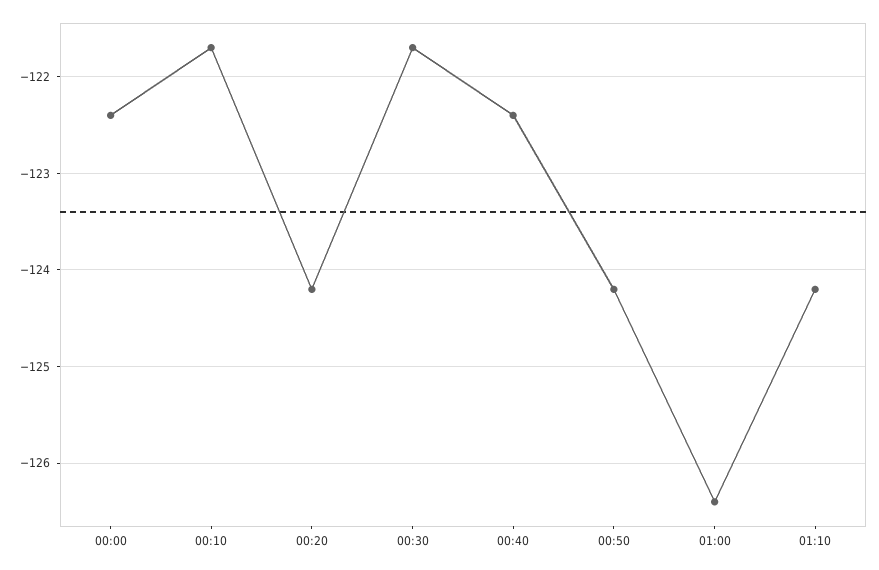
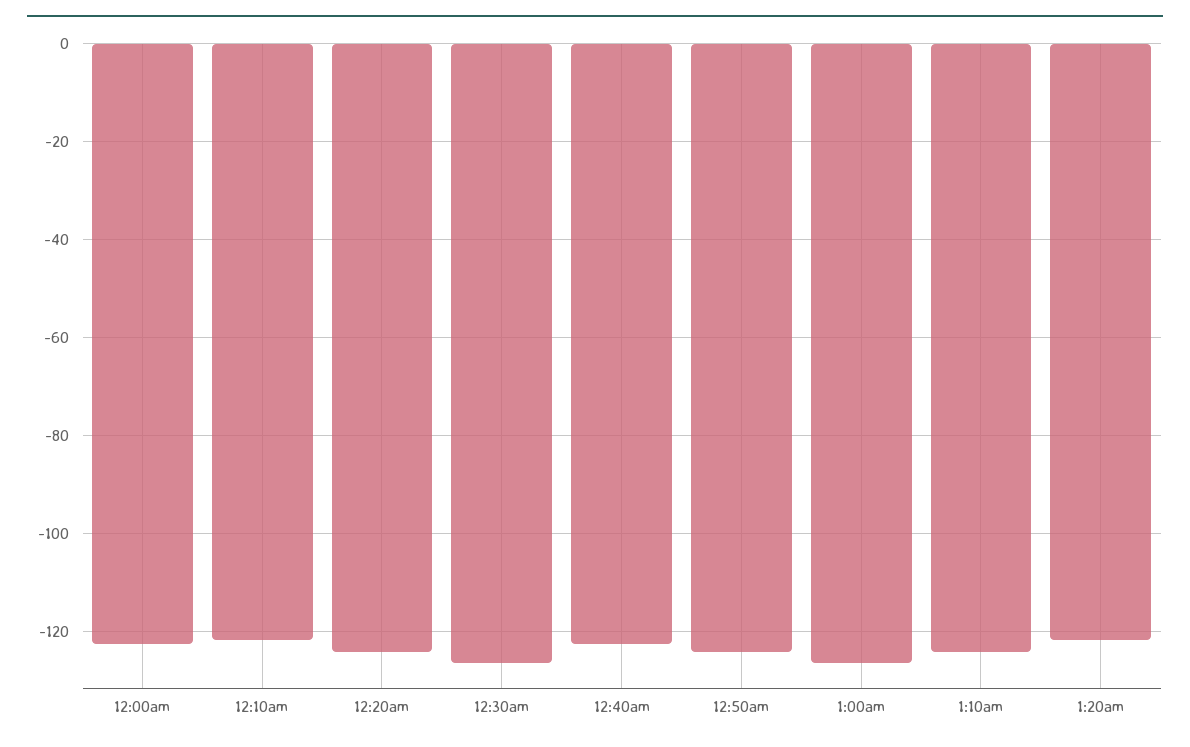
00:30: -121.7 -> -126
1:20am: none -> -122

